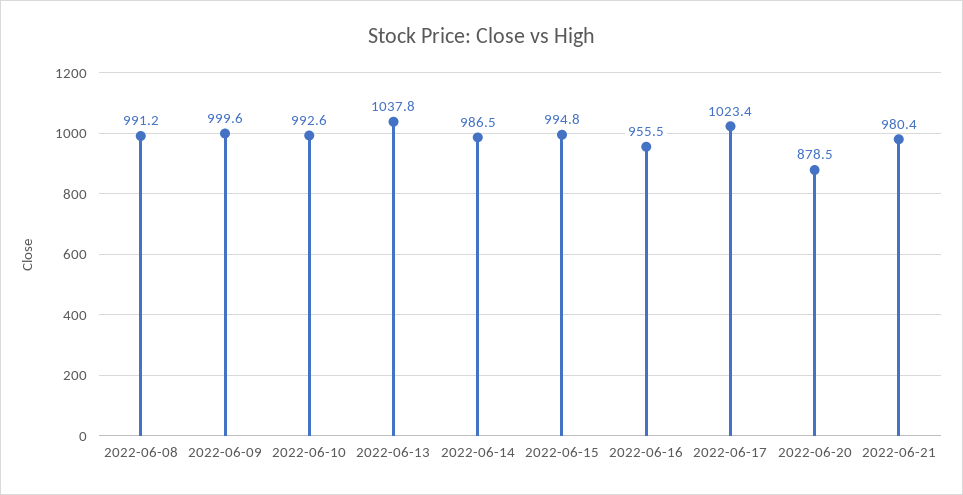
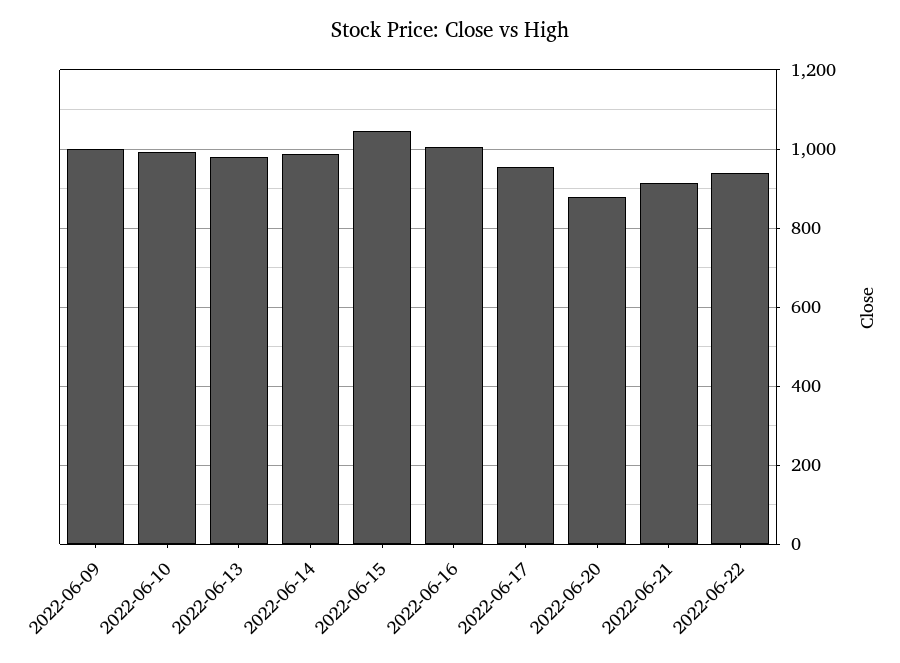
2022-06-08: 991.2 -> none
2022-06-13: 1037.8 -> 980
2022-06-15: 994.8 -> 1040
2022-06-16: 955.5 -> 1000
2022-06-17: 1023.4 -> 960
2022-06-21: 980.4 -> 920
2022-06-22: none -> 940

